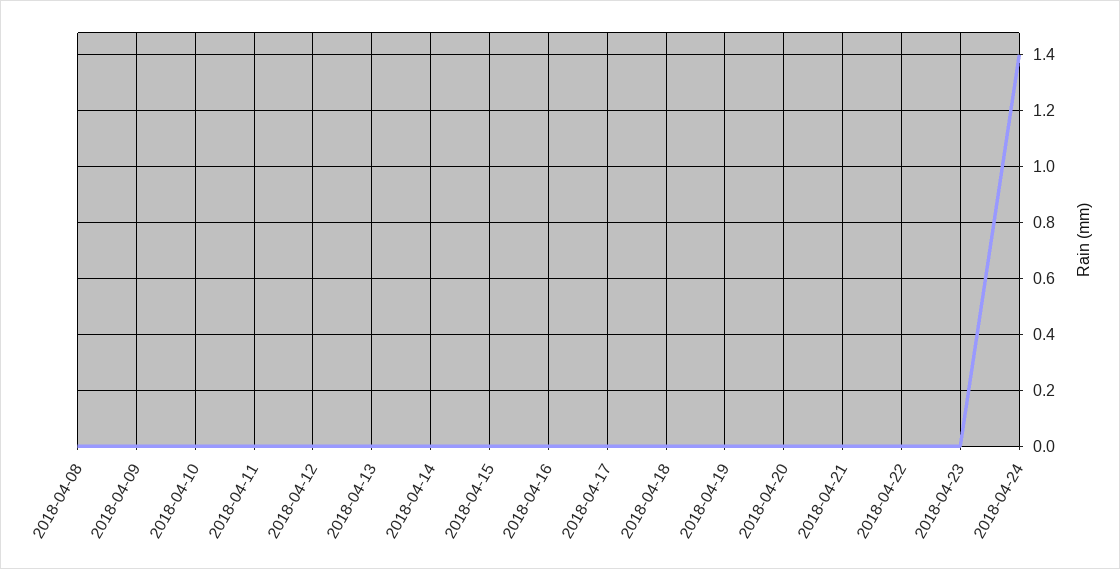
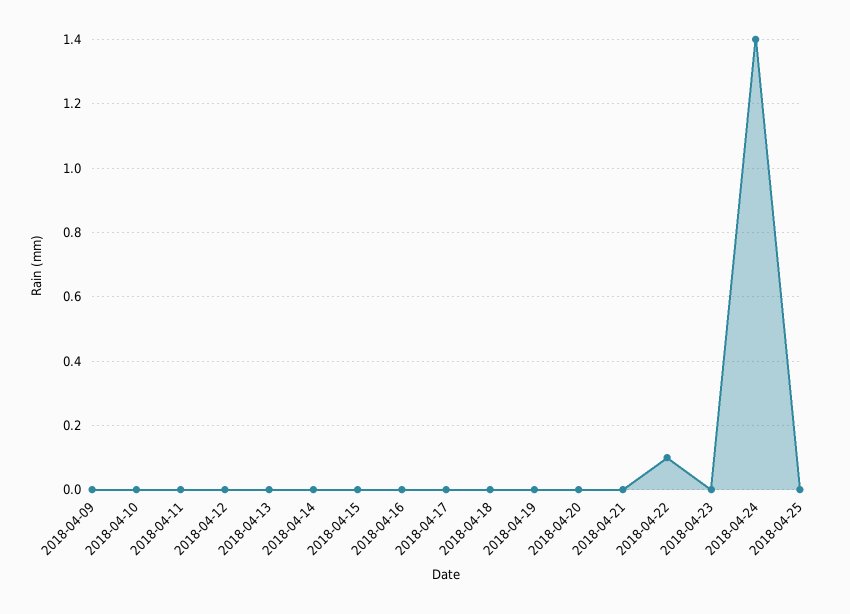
2018-04-08: 0 -> none
2018-04-22: 0 -> 0.1
2018-04-25: none -> 0

